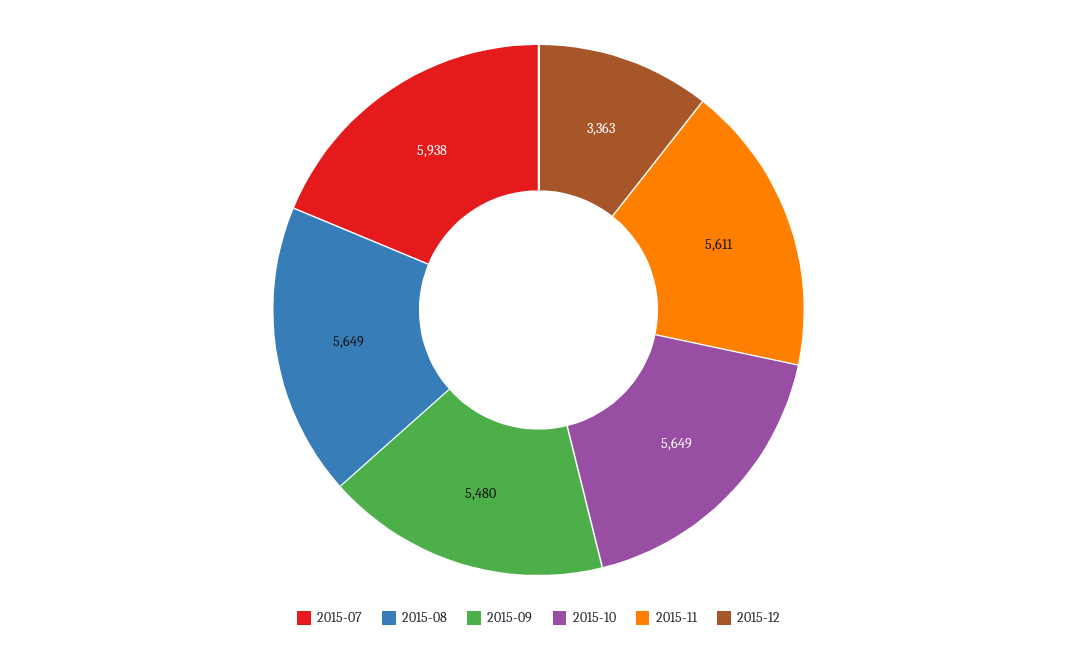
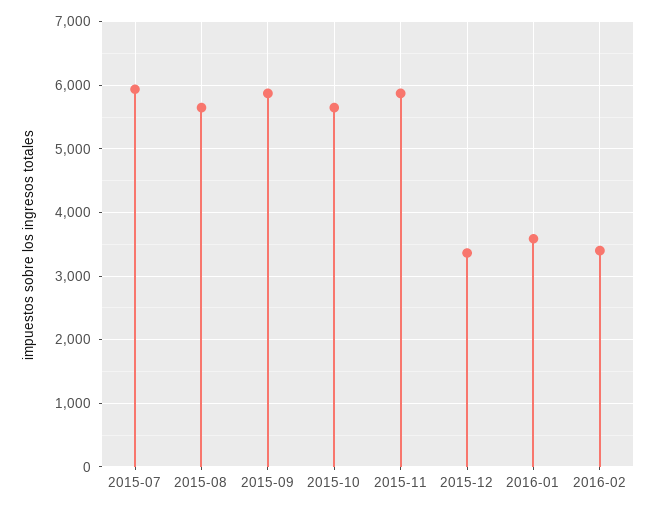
2015-09: 5480 -> 5900
2015-11: 5611 -> 5900
2016-01: none -> 3600
2016-02: none -> 3400

